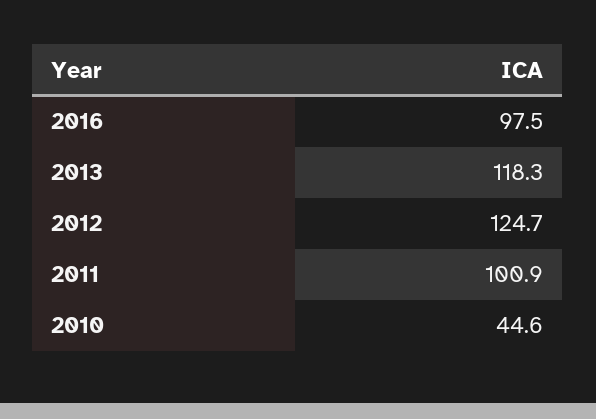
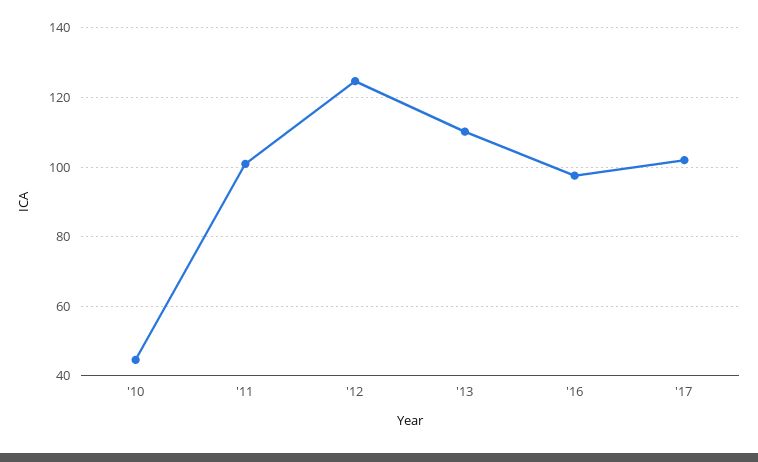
2013: 118.3 -> 110
'17: none -> 102

